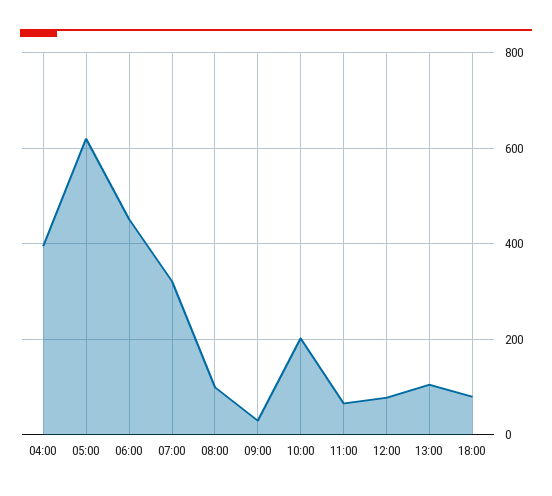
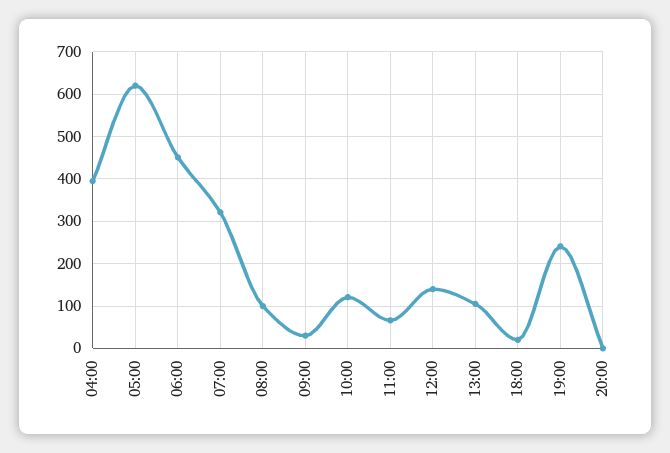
10:00: 200 -> 120
12:00: 80 -> 140
18:00: 80 -> 20
19:00: none -> 240
20:00: none -> 0

